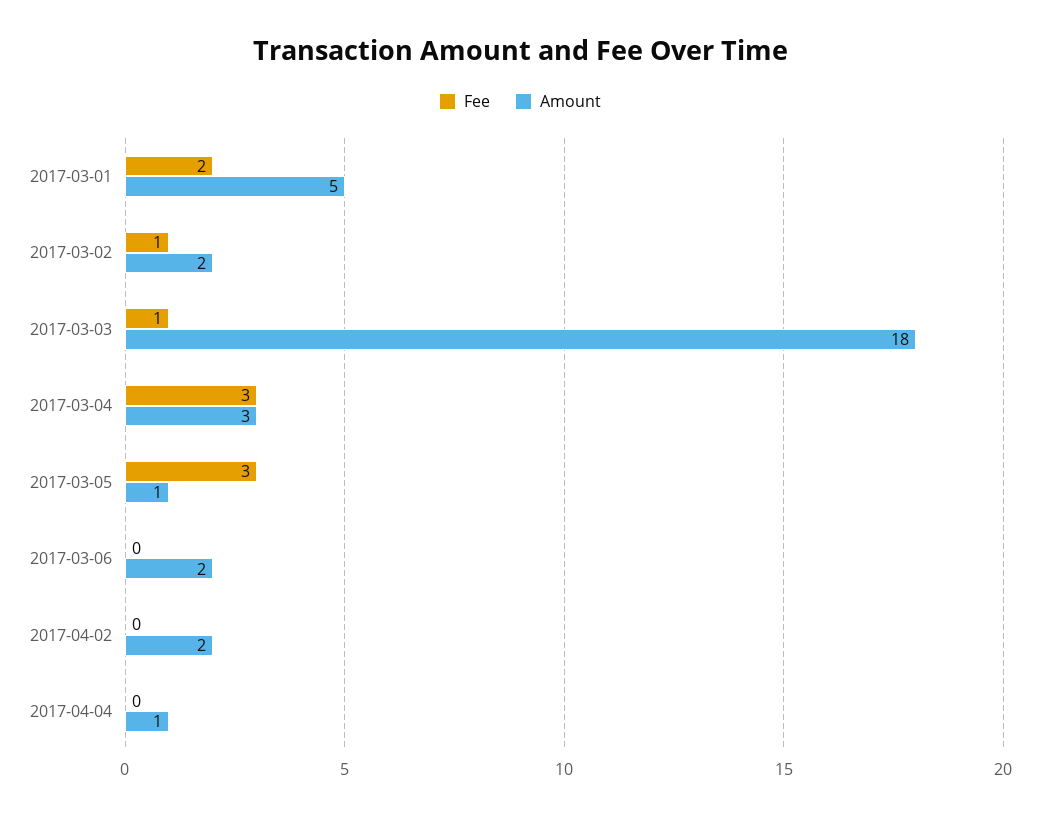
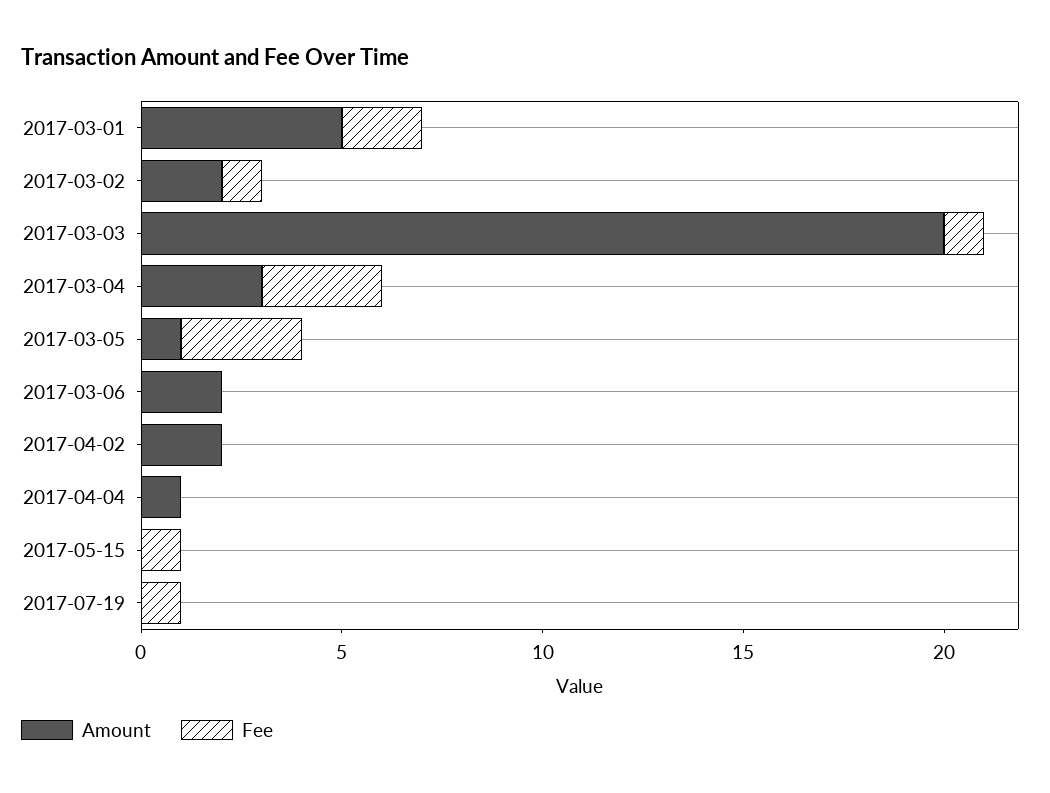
Amount, 2017-03-03: 18 -> 20
Amount, 2017-05-15: none -> 0
Fee, 2017-05-15: none -> 1
Amount, 2017-07-19: none -> 0
Fee, 2017-07-19: none -> 1

